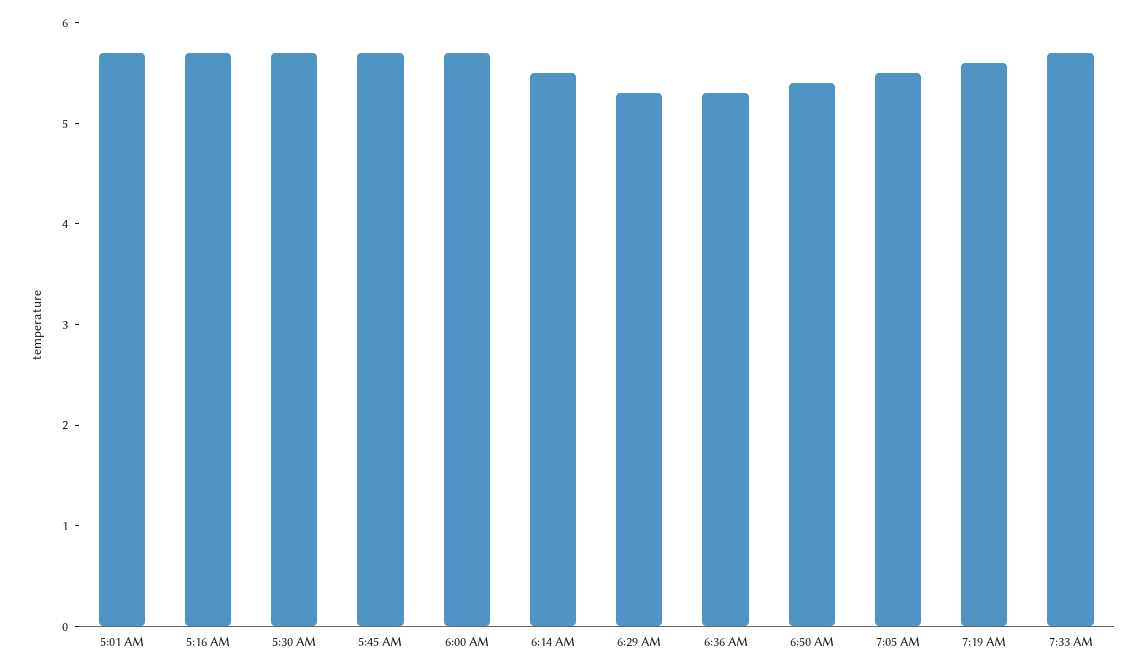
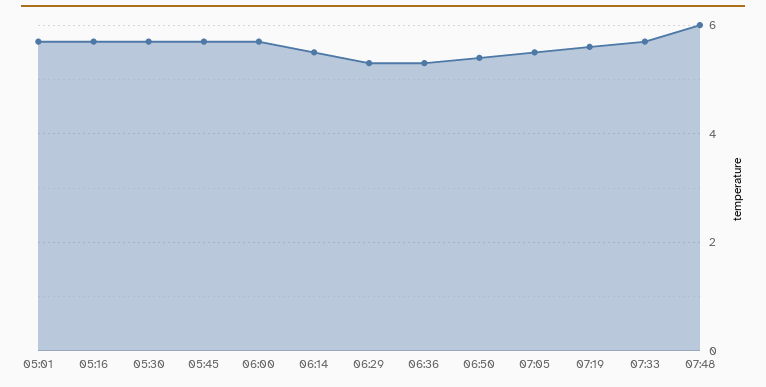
07:48: none -> 6

